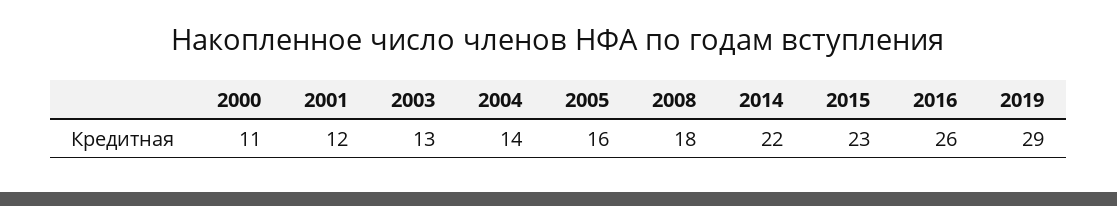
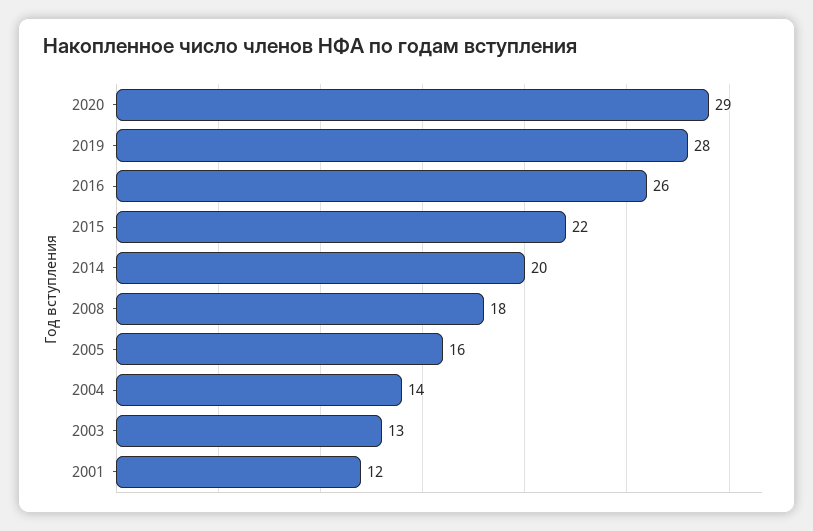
2000: 11 -> none
2014: 22 -> 20
2015: 23 -> 22
2019: 29 -> 28
2020: none -> 29

